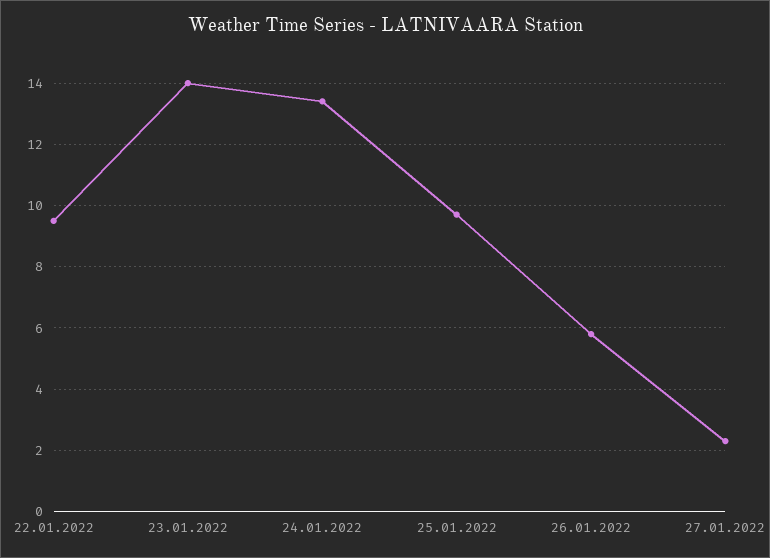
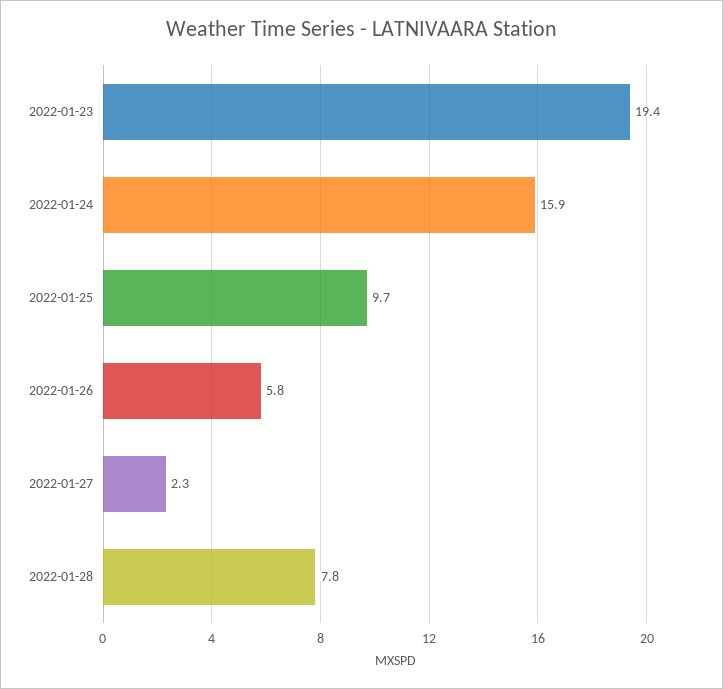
22.01.2022: 9.5 -> none
23.01.2022: 14 -> 19.4
24.01.2022: 13.5 -> 15.9
2022-01-28: none -> 7.8

